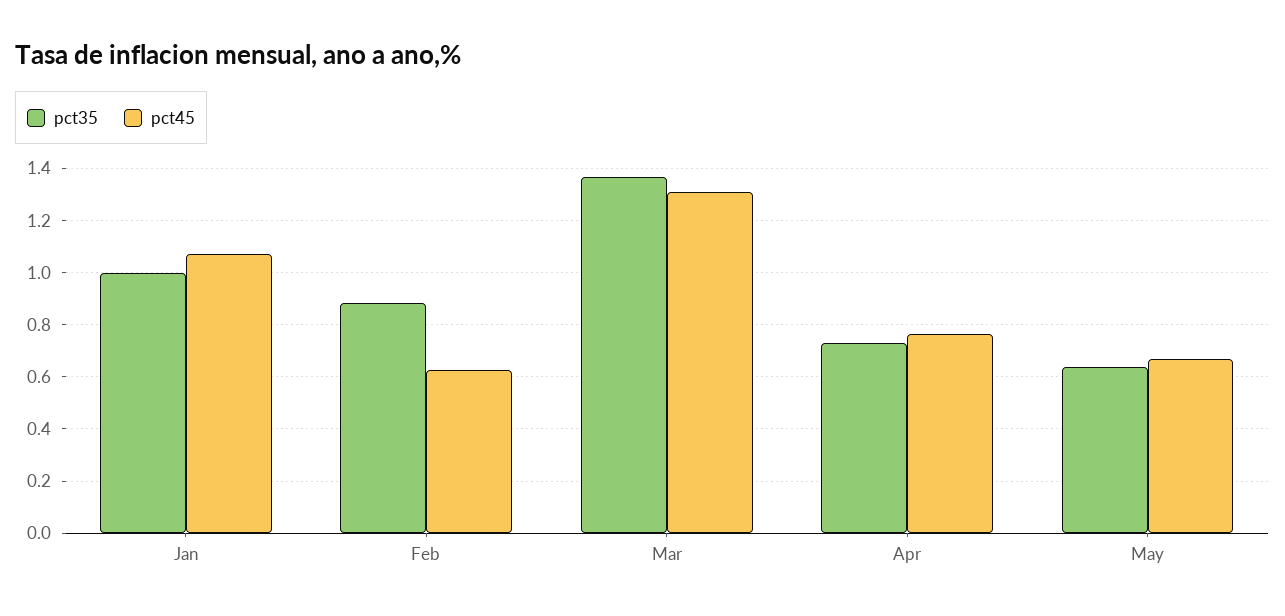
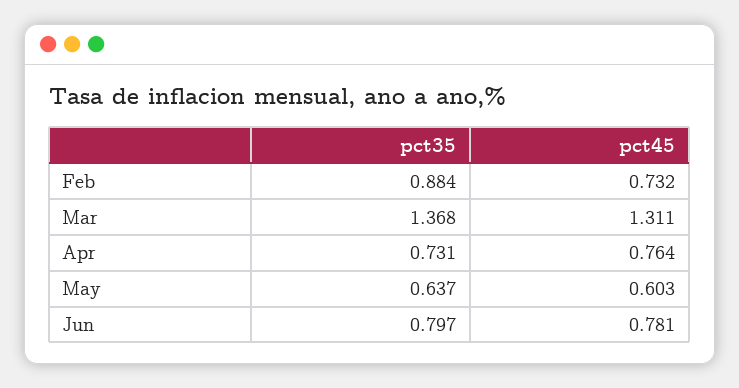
pct35, Jan: 1 -> none
pct45, Jan: 1.075 -> none
pct45, Feb: 0.625 -> 0.732
pct45, May: 0.675 -> 0.603
pct35, Jun: none -> 0.797
pct45, Jun: none -> 0.781

